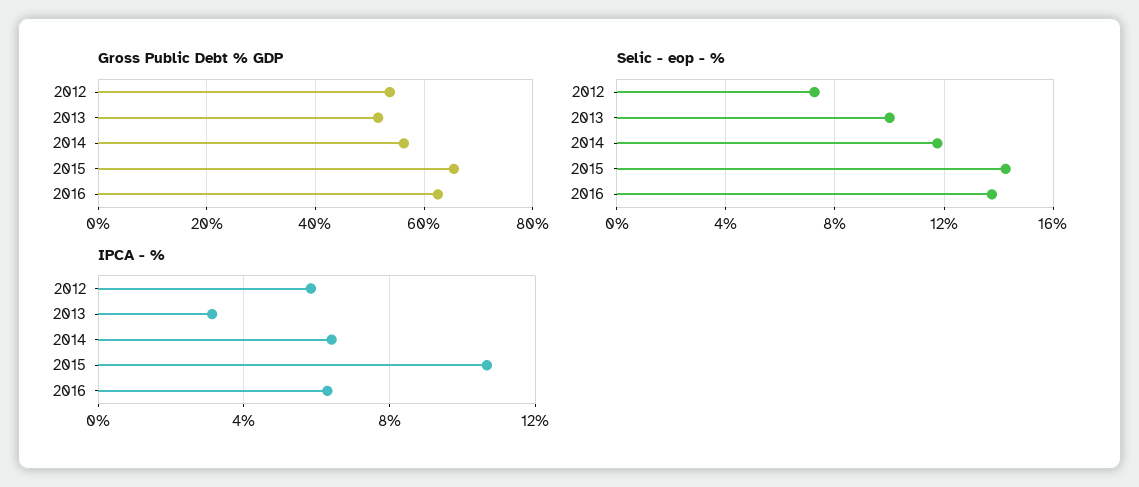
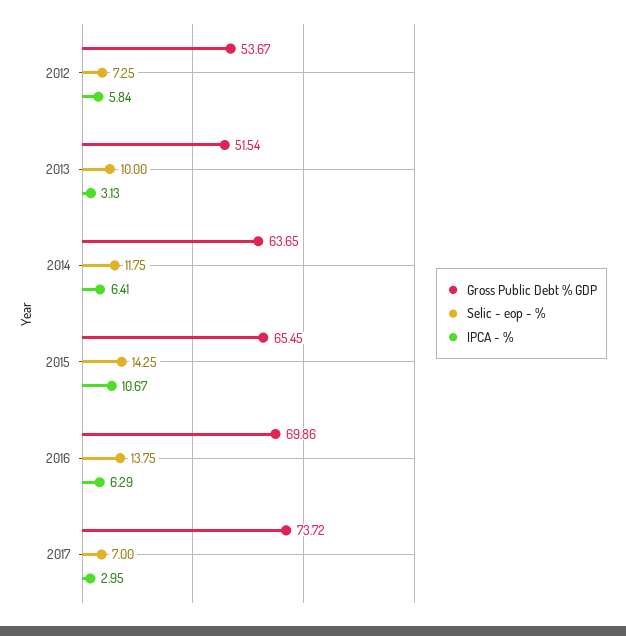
Gross Public Debt % GDP, 2014: 56 -> 63.65
Gross Public Debt % GDP, 2016: 62 -> 69.86
Gross Public Debt % GDP, 2017: none -> 73.72
Selic - eop - %, 2017: none -> 7
IPCA - %, 2017: none -> 2.95

